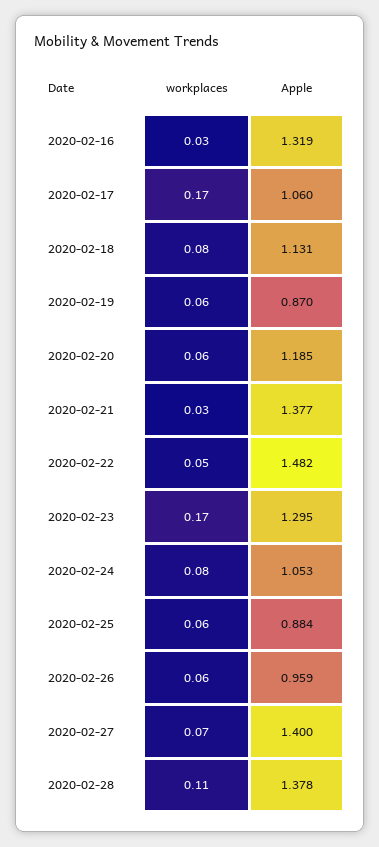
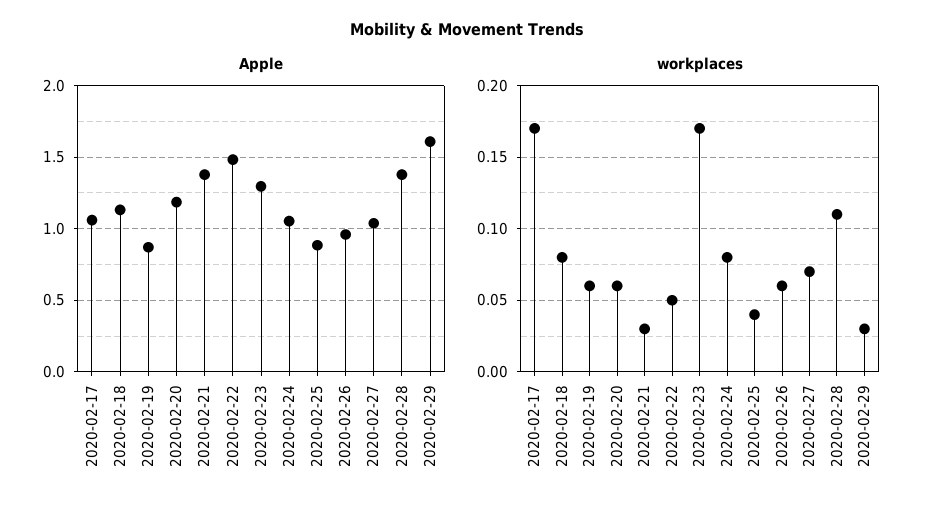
workplaces, 2020-02-16: 0.03 -> none
Apple, 2020-02-16: 1.319 -> none
workplaces, 2020-02-25: 0.06 -> 0.04
Apple, 2020-02-27: 1.4 -> 1.05
Apple, 2020-02-29: none -> 1.6
workplaces, 2020-02-29: none -> 0.03

